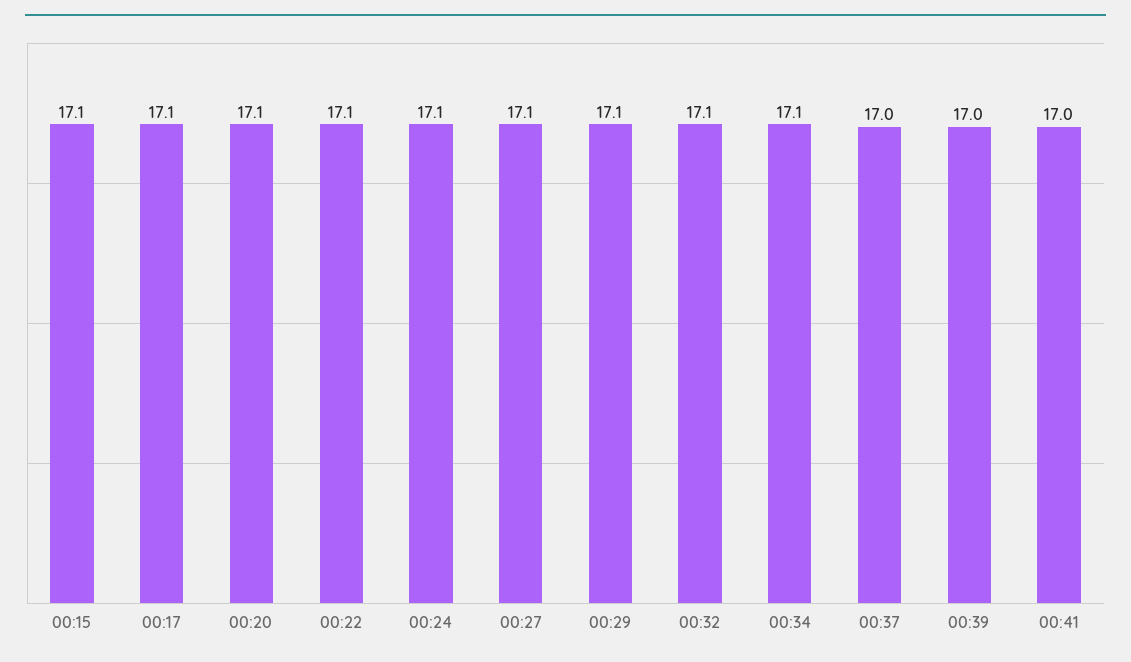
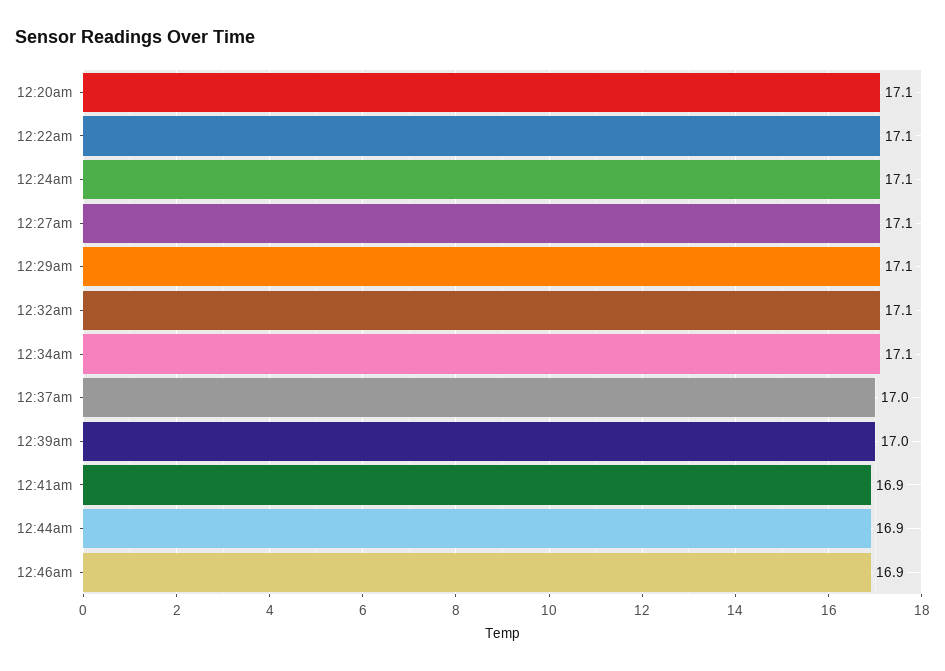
00:15: 17.1 -> none
00:17: 17.1 -> none
00:41: 17 -> 16.9
12:44am: none -> 16.9
12:46am: none -> 16.9

